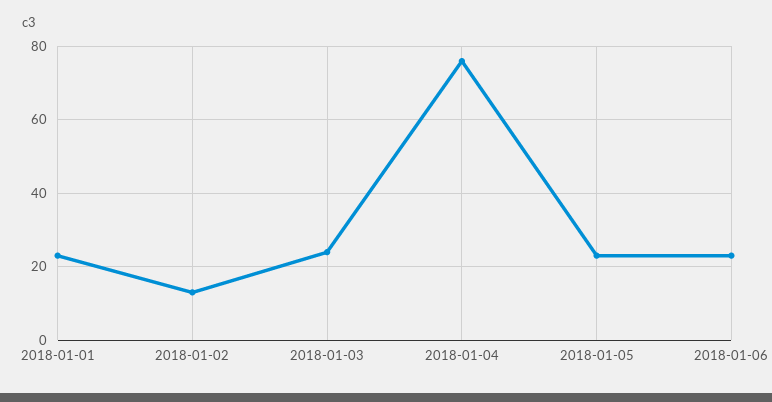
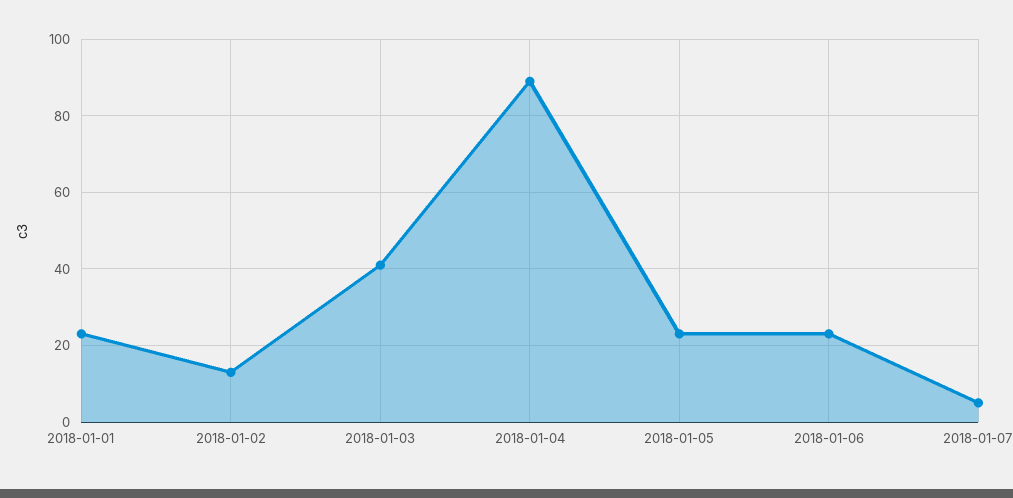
2018-01-03: 25 -> 40
2018-01-04: 75 -> 90
2018-01-07: none -> 5

